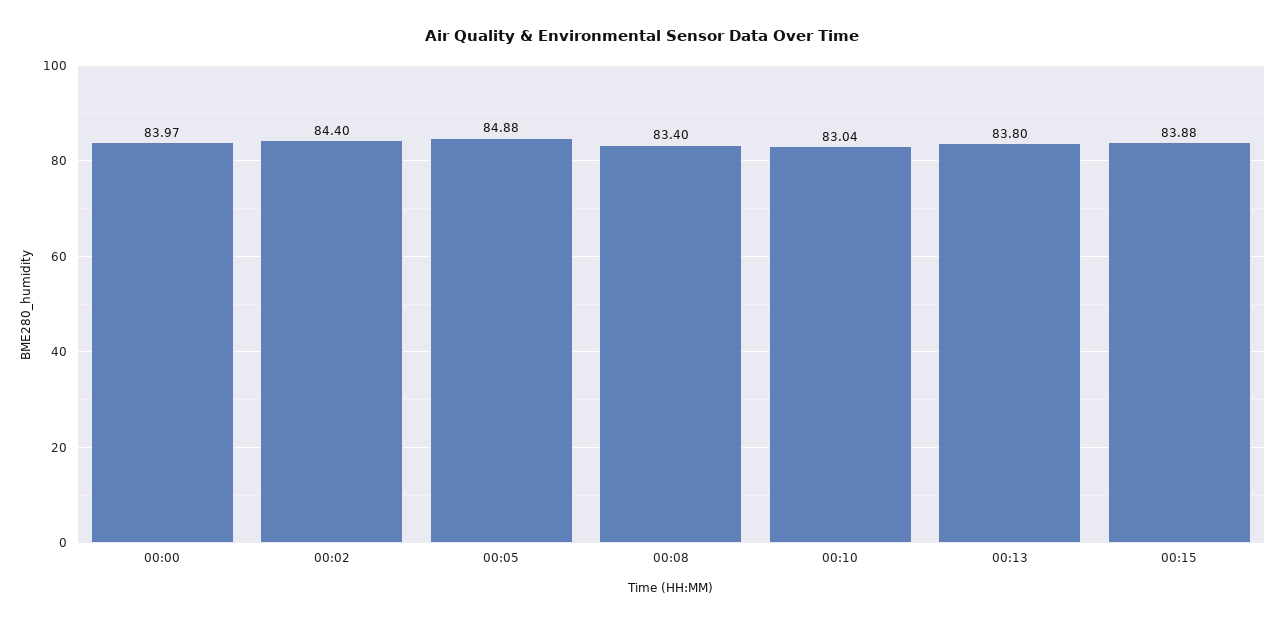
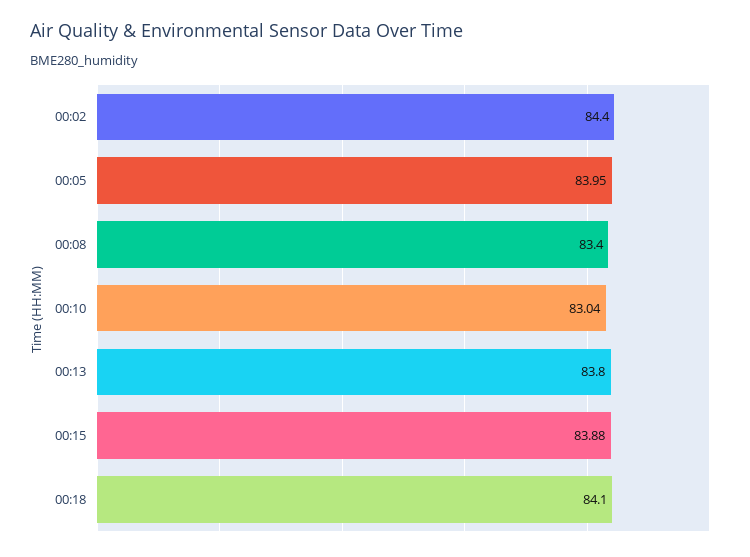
00:00: 83.97 -> none
00:05: 84.88 -> 83.95
00:18: none -> 84.1

